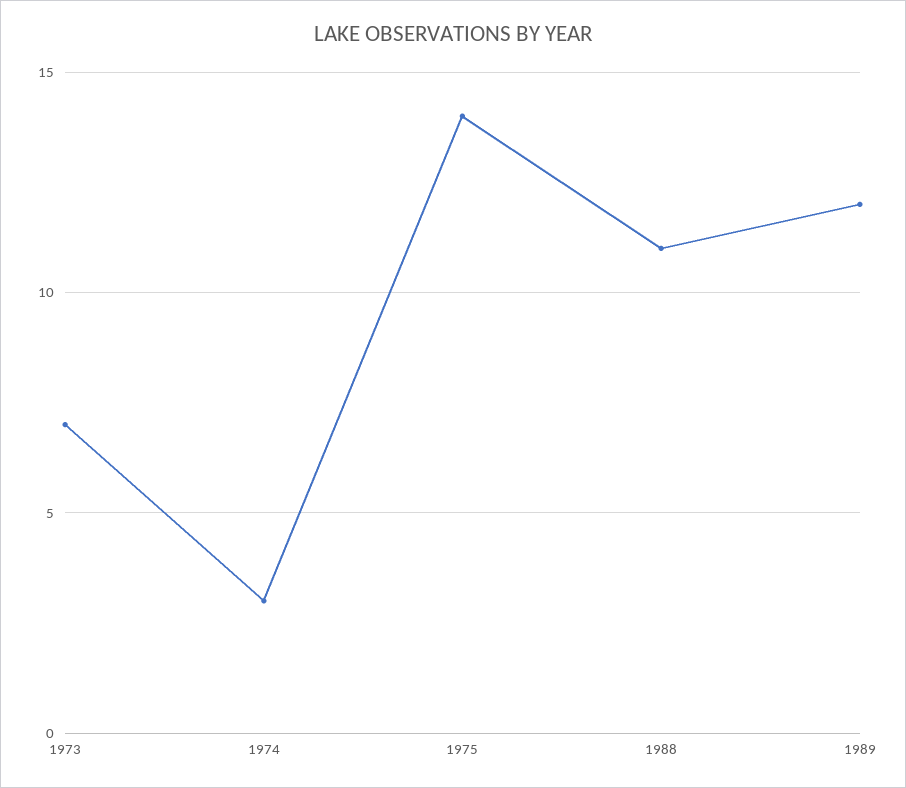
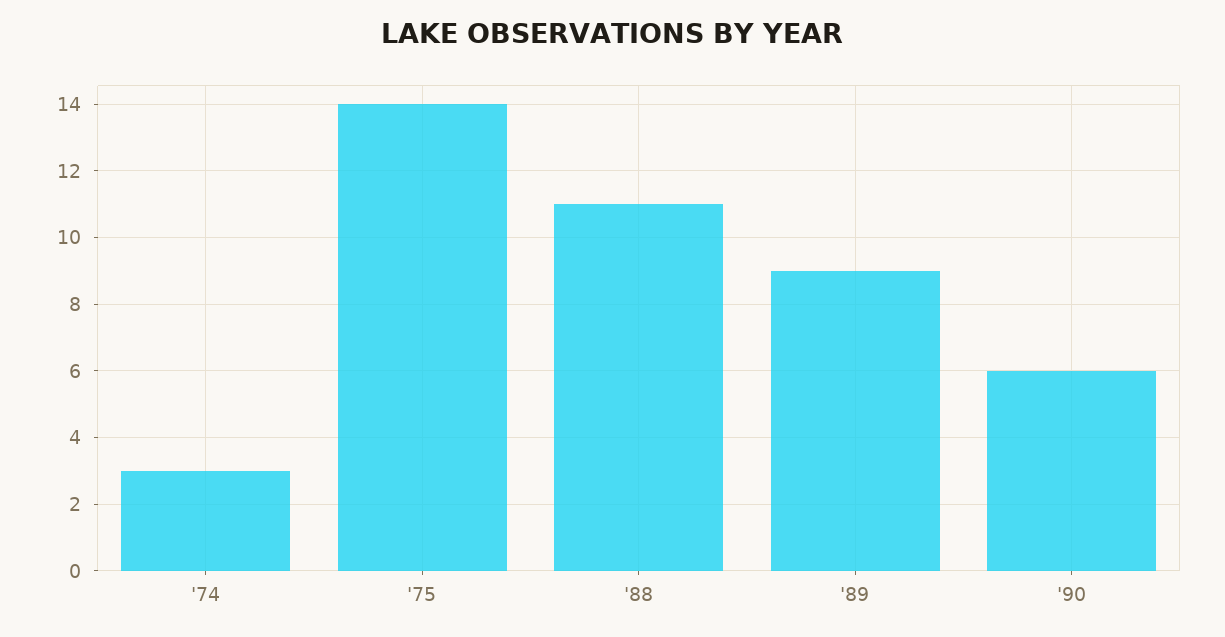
1973: 7 -> none
1989: 12 -> 9
'90: none -> 6

